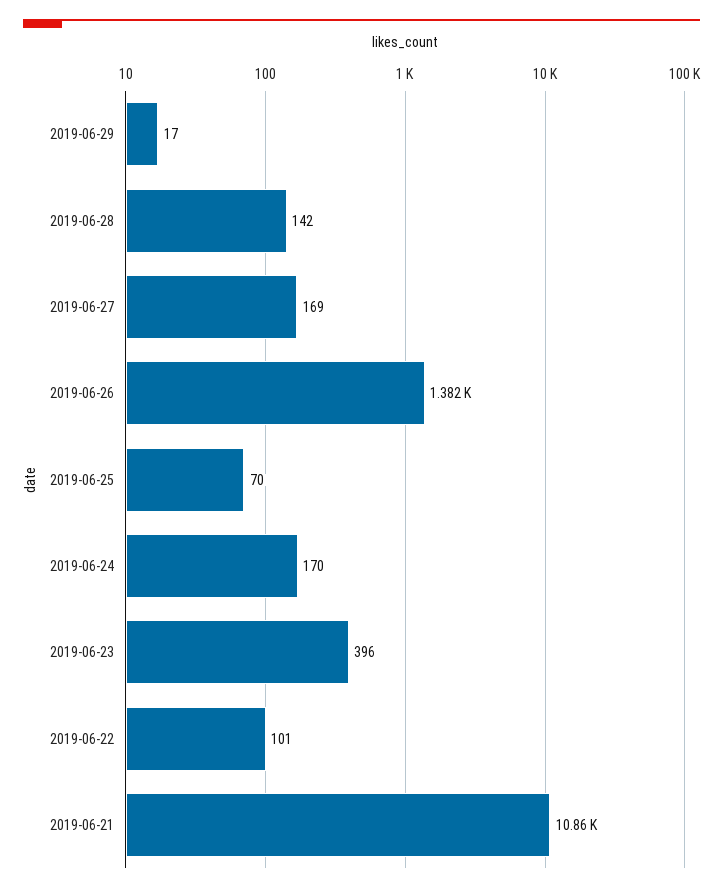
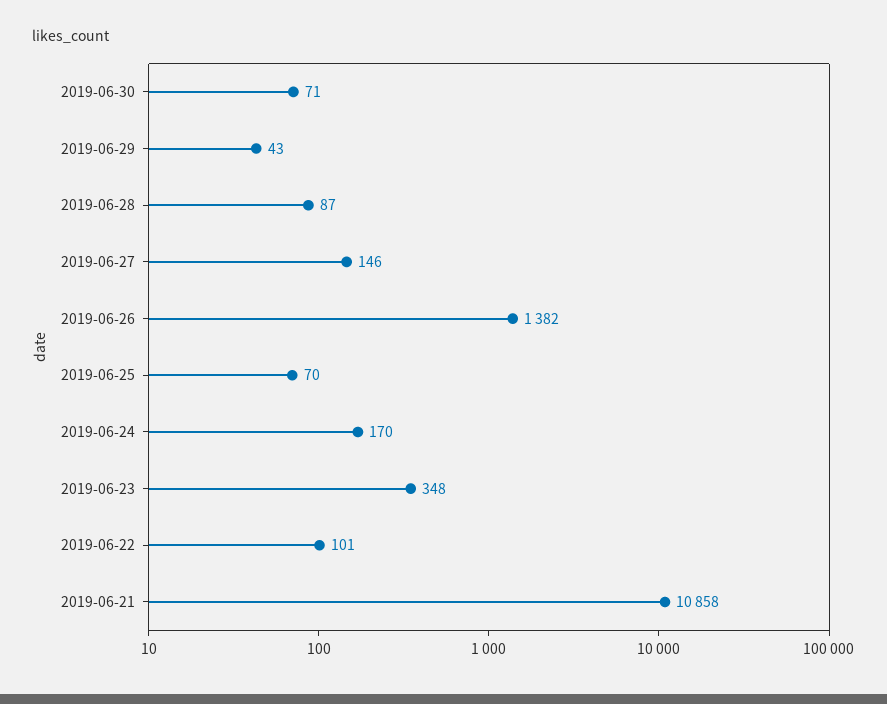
2019-06-29: 17 -> 43
2019-06-28: 142 -> 87
2019-06-27: 169 -> 146
2019-06-23: 396 -> 348
2019-06-30: none -> 71

